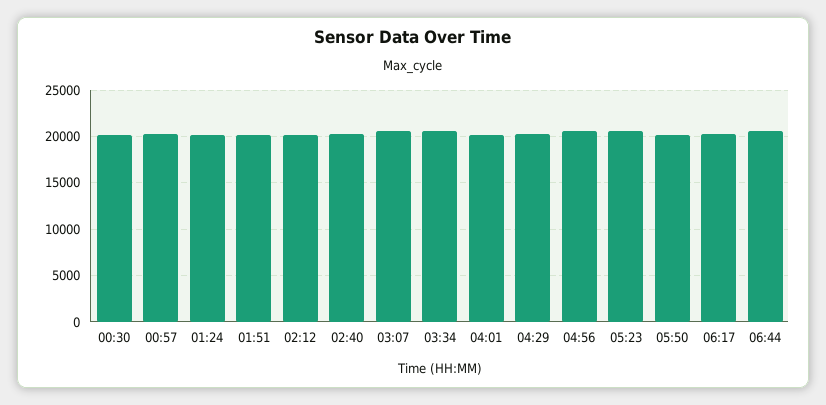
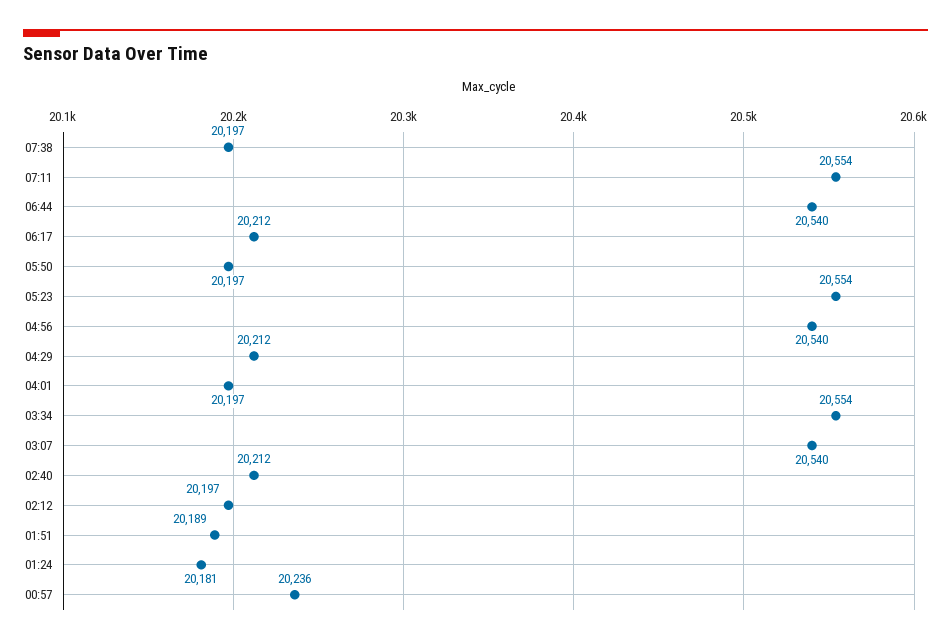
00:30: 20000 -> none
07:38: none -> 20197
07:11: none -> 20554

